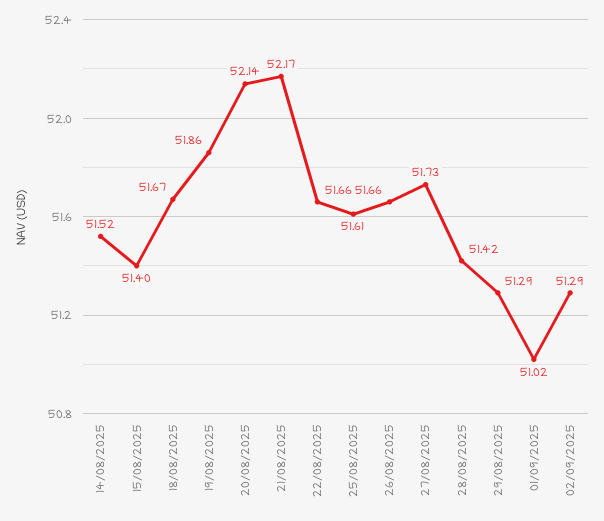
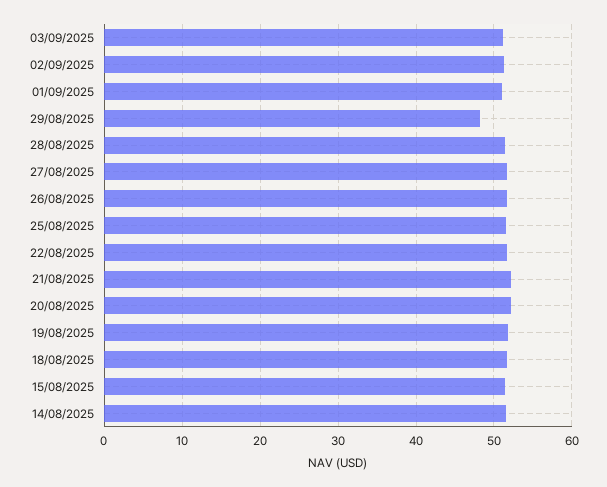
29/08/2025: 51.29 -> 48
03/09/2025: none -> 51

